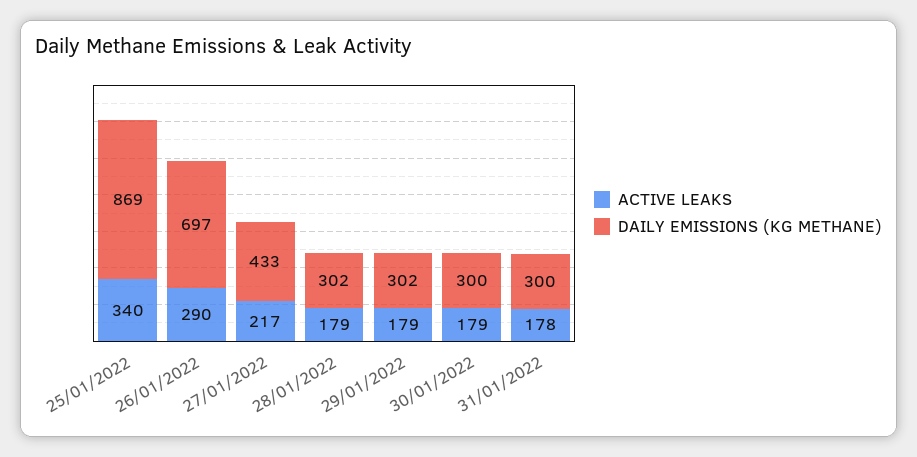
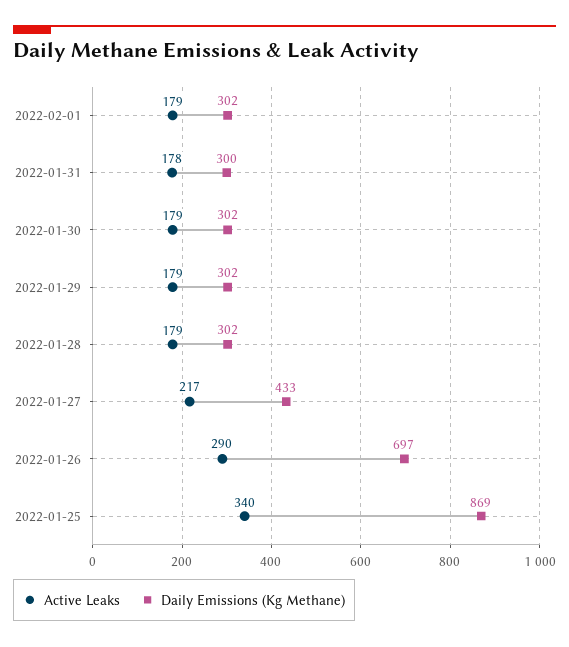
DAILY EMISSIONS (KG METHANE), 30/01/2022: 300 -> 302
ACTIVE LEAKS, 2022-02-01: none -> 179
DAILY EMISSIONS (KG METHANE), 2022-02-01: none -> 302

